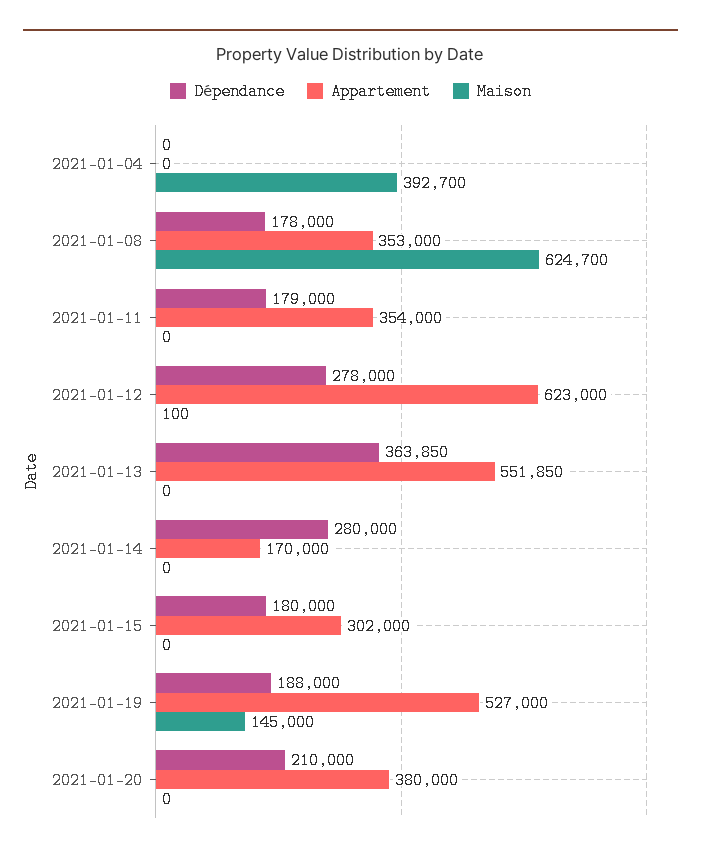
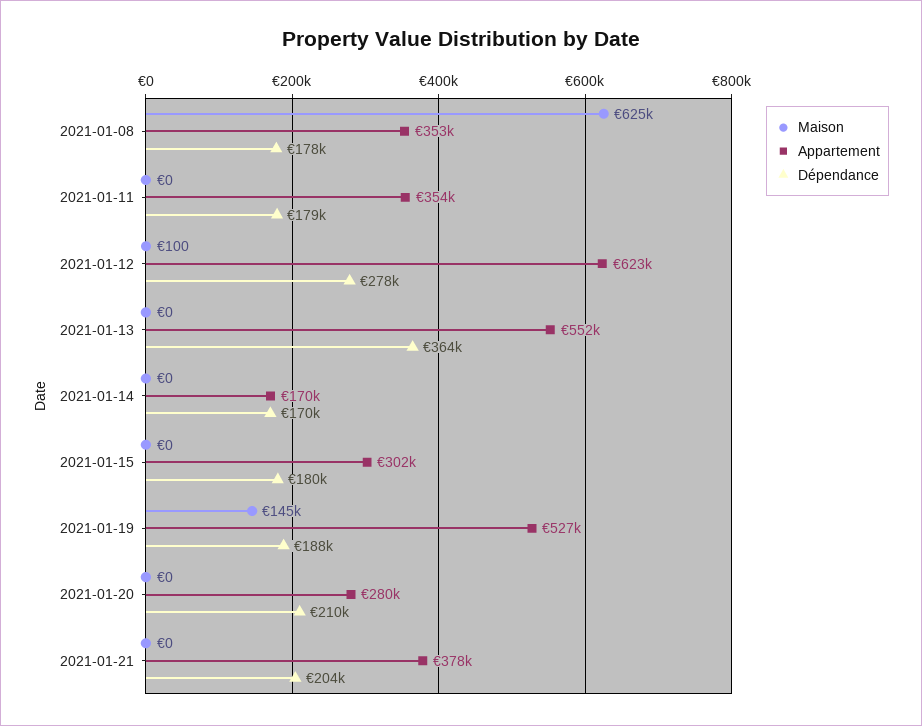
Dépendance, 2021-01-04: 0 -> none
Appartement, 2021-01-04: 0 -> none
Maison, 2021-01-04: 392700 -> none
Dépendance, 2021-01-14: 280000 -> 170000
Appartement, 2021-01-20: 380000 -> 280000
Maison, 2021-01-21: none -> 0
Appartement, 2021-01-21: none -> 378000
Dépendance, 2021-01-21: none -> 204000

